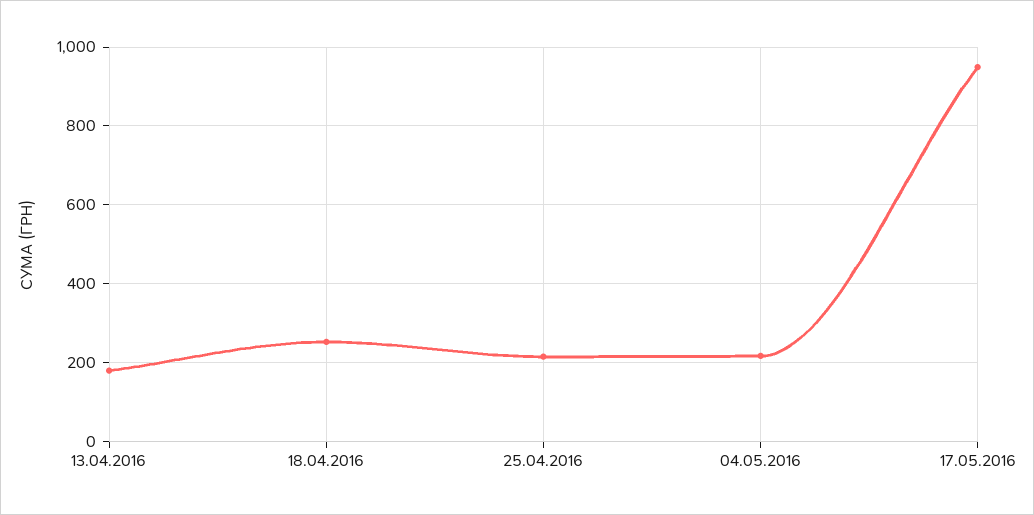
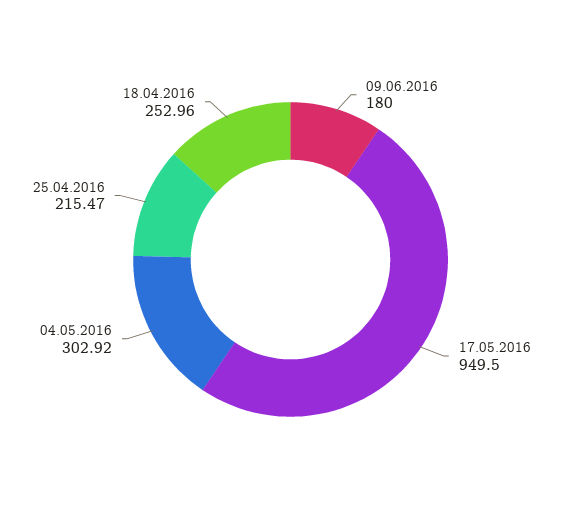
13.04.2016: 180 -> none
04.05.2016: 220 -> 302.92
09.06.2016: none -> 180

